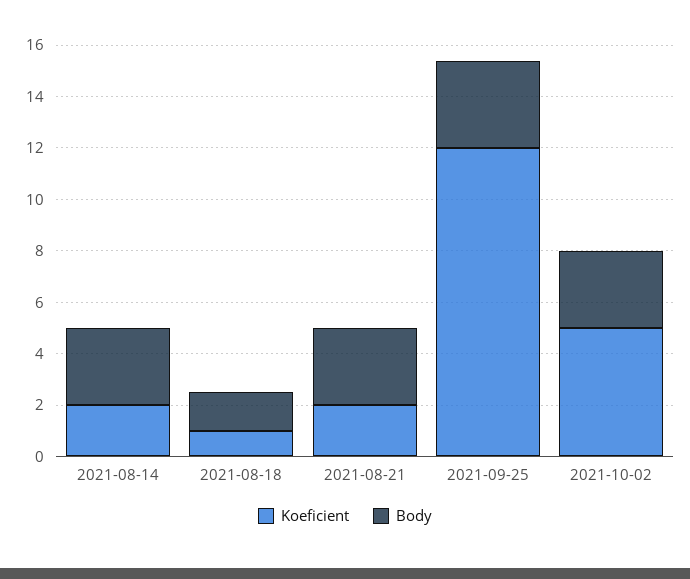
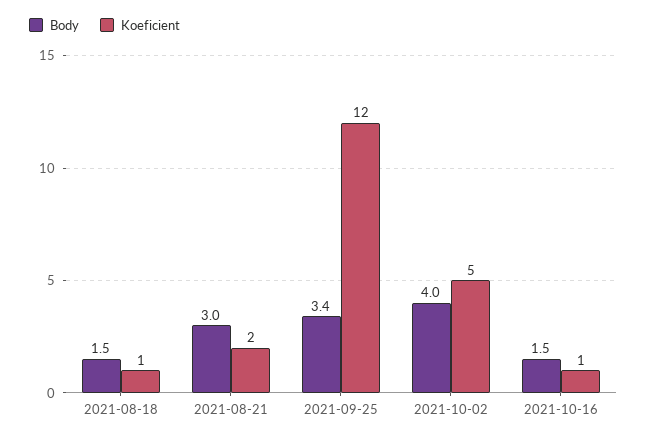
Koeficient, 2021-08-14: 2 -> none
Body, 2021-08-14: 3 -> none
Body, 2021-10-02: 3 -> 4
Body, 2021-10-16: none -> 1.5
Koeficient, 2021-10-16: none -> 1

